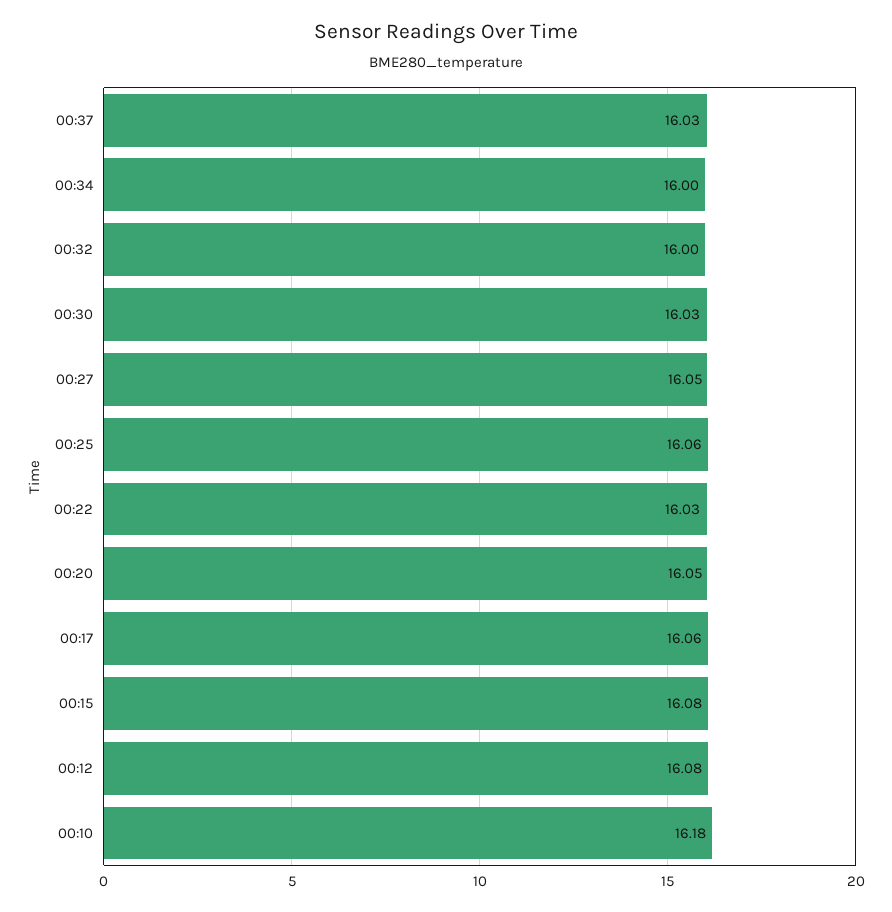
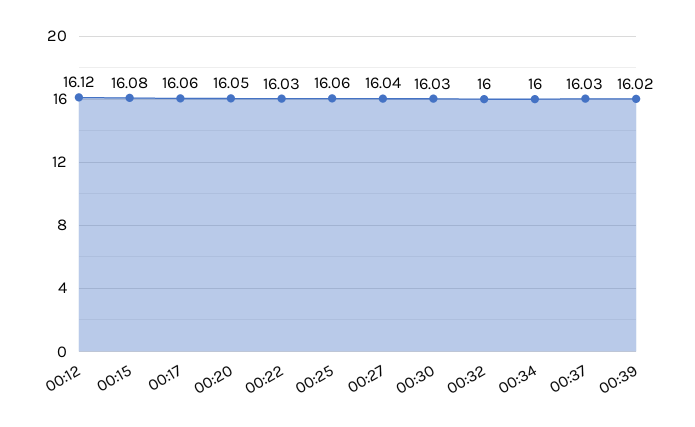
00:27: 16.05 -> 16.04
00:12: 16.08 -> 16.12
00:10: 16.18 -> none
00:39: none -> 16.02

